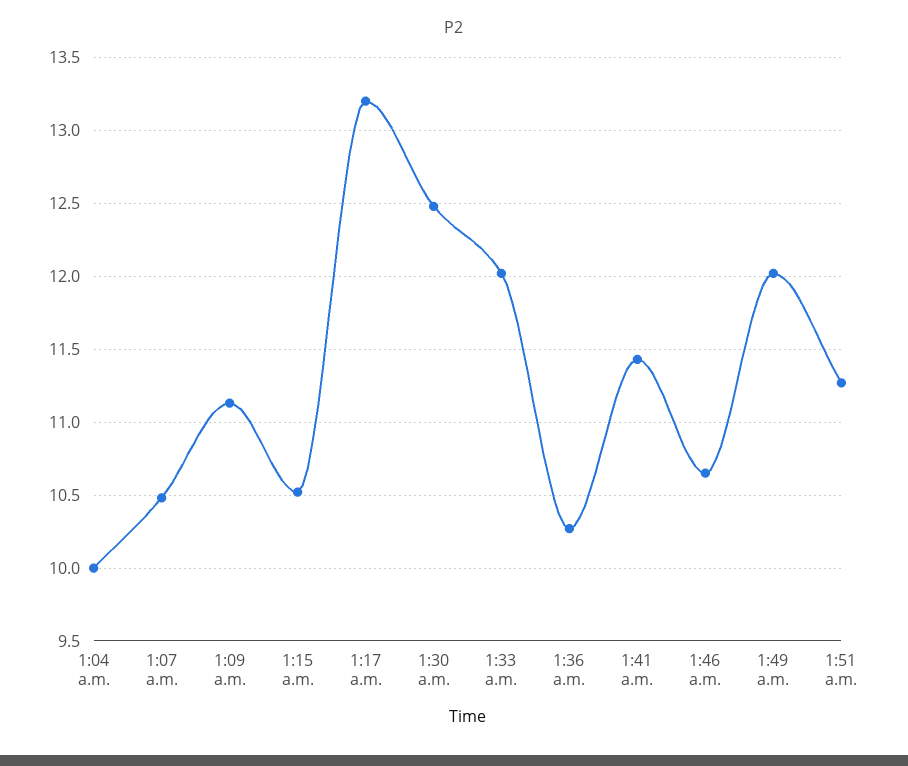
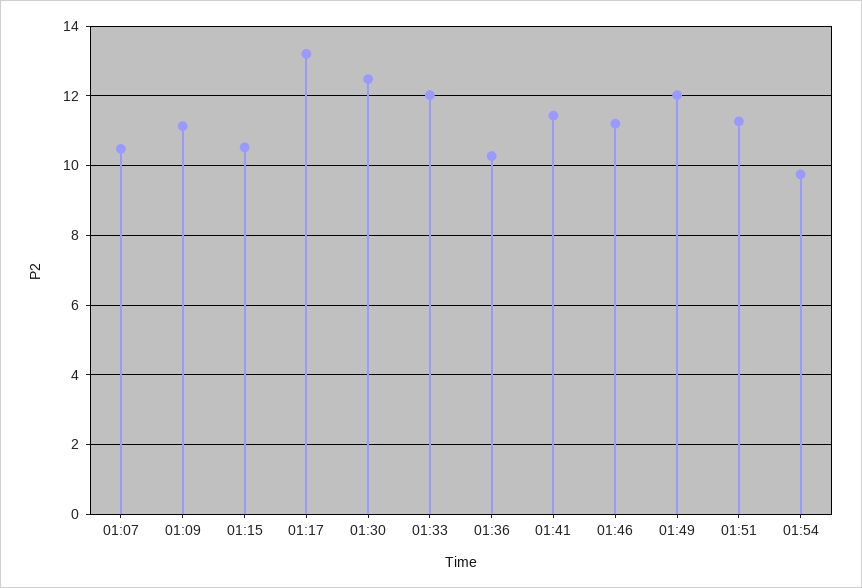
1:04 a.m.: 10 -> none
1:46 a.m.: 10.65 -> 11.2
01:54: none -> 9.8

